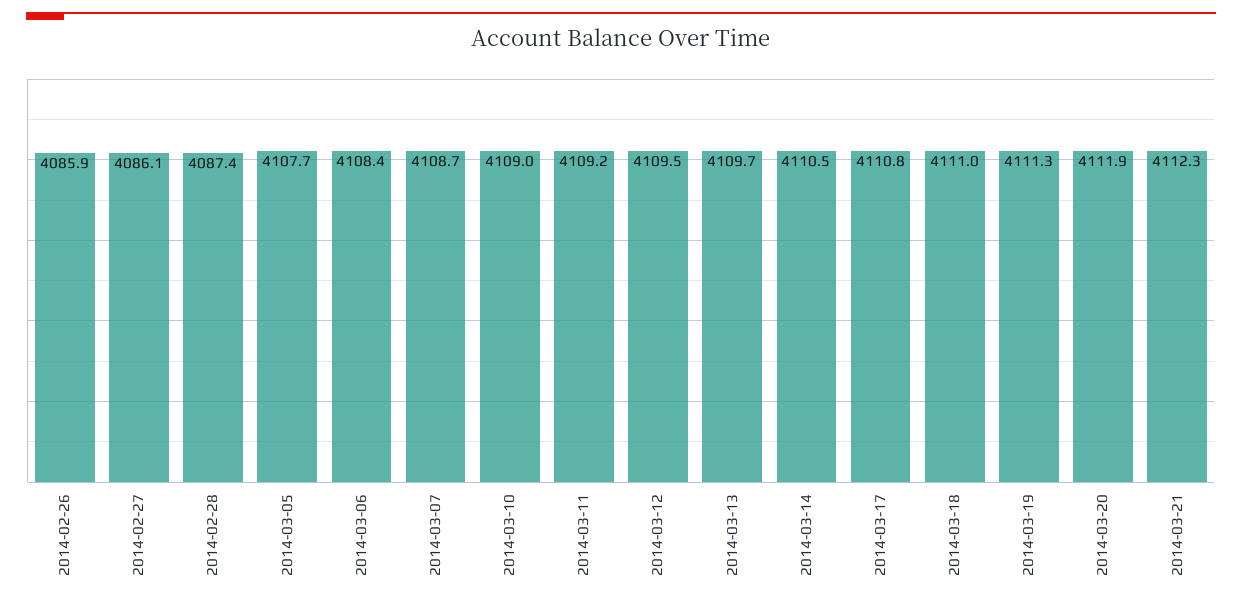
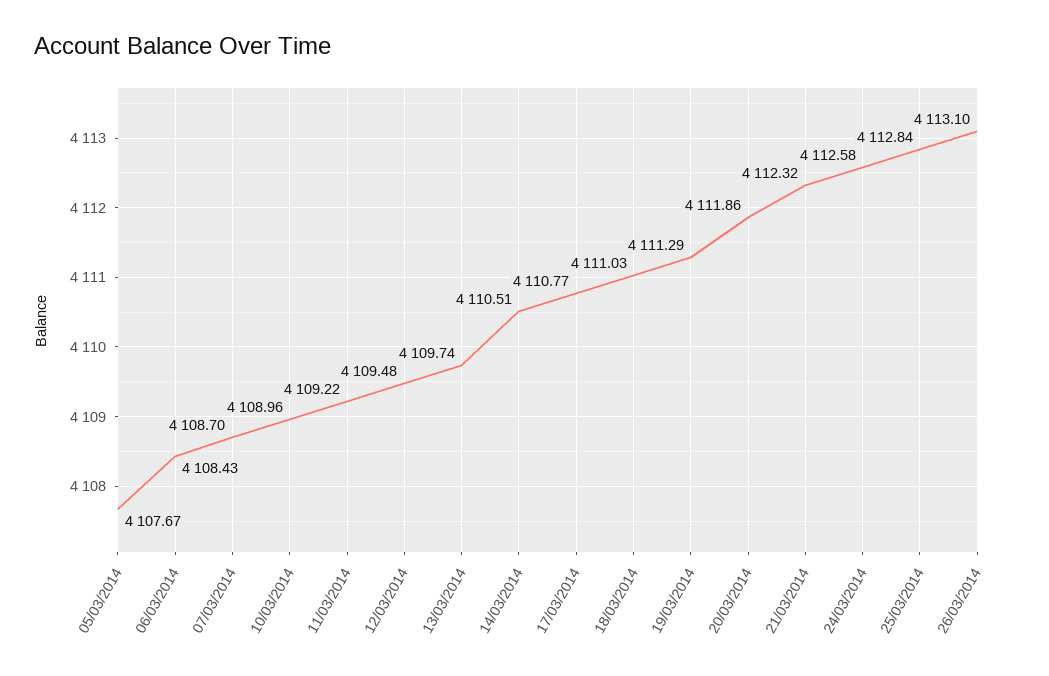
2014-02-26: 4085.9 -> none
2014-02-27: 4086.1 -> none
2014-02-28: 4087.4 -> none
24/03/2014: none -> 4112.58
25/03/2014: none -> 4112.84
26/03/2014: none -> 4113.1

